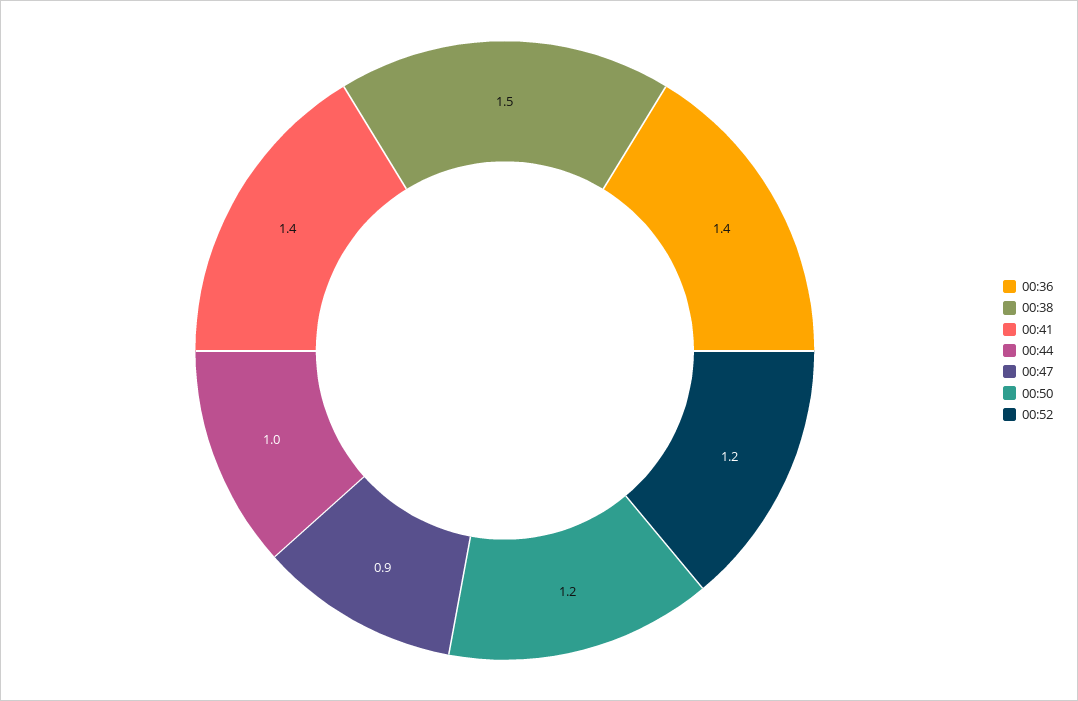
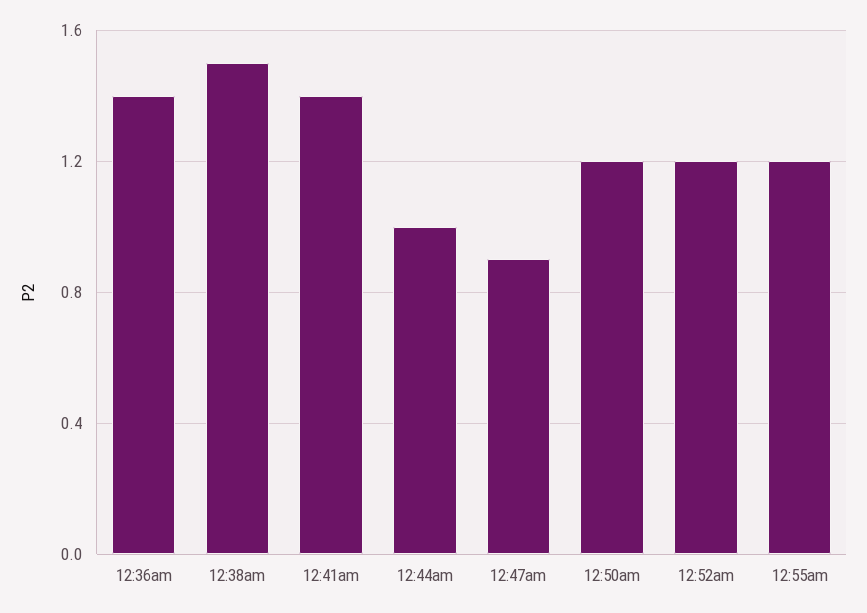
12:55am: none -> 1.2

